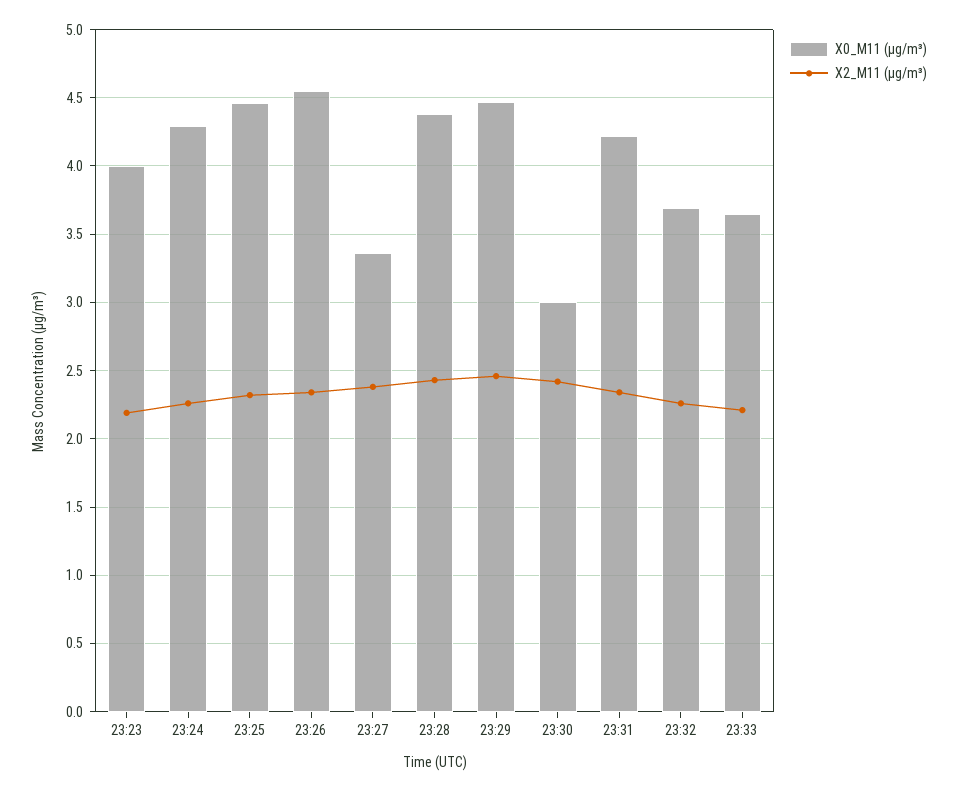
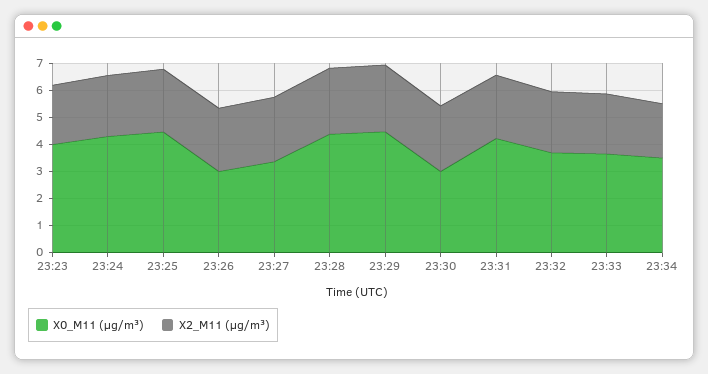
X0_M11 (μg/m³), 23:26: 4.55 -> 3
X0_M11 (μg/m³), 23:34: none -> 3.5
X2_M11 (μg/m³), 23:34: none -> 2

